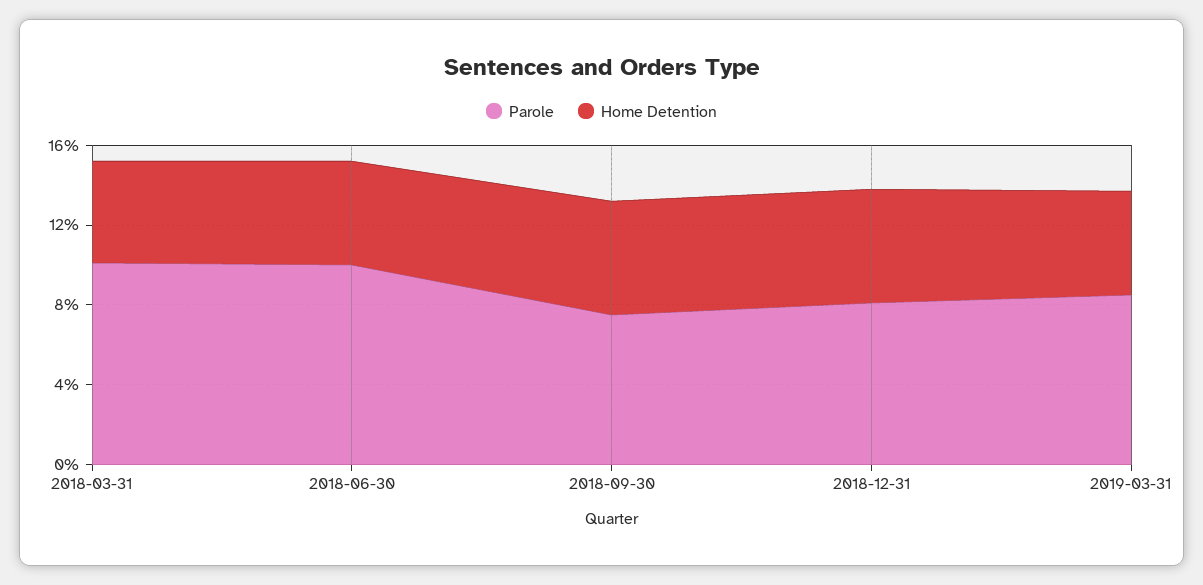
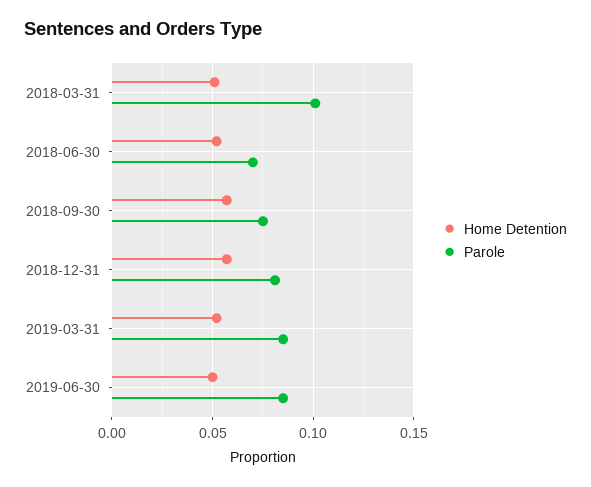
Parole, 2018-06-30: 0.1 -> 0.07
Home Detention, 2019-06-30: none -> 0.05
Parole, 2019-06-30: none -> 0.085

